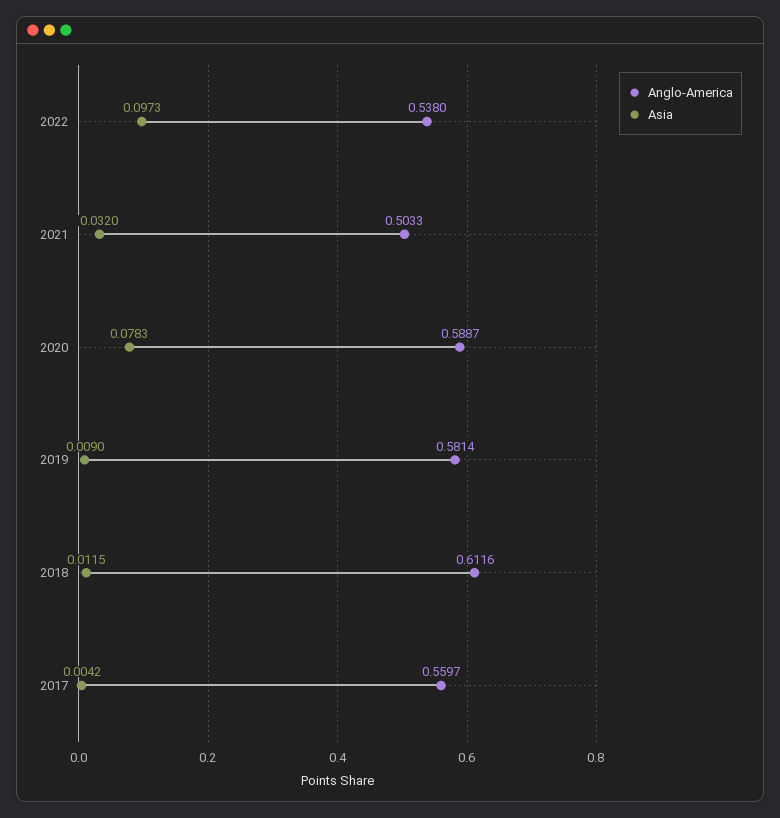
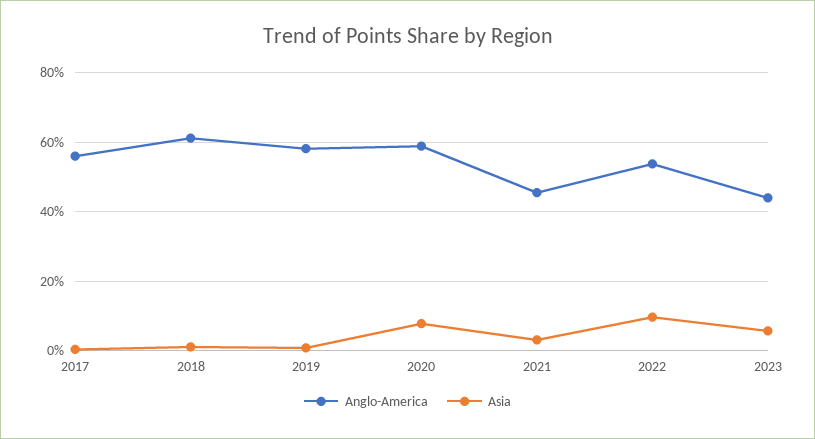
Anglo-America, 2021: 0.5033 -> 0.46
Anglo-America, 2023: none -> 0.44
Asia, 2023: none -> 0.06

